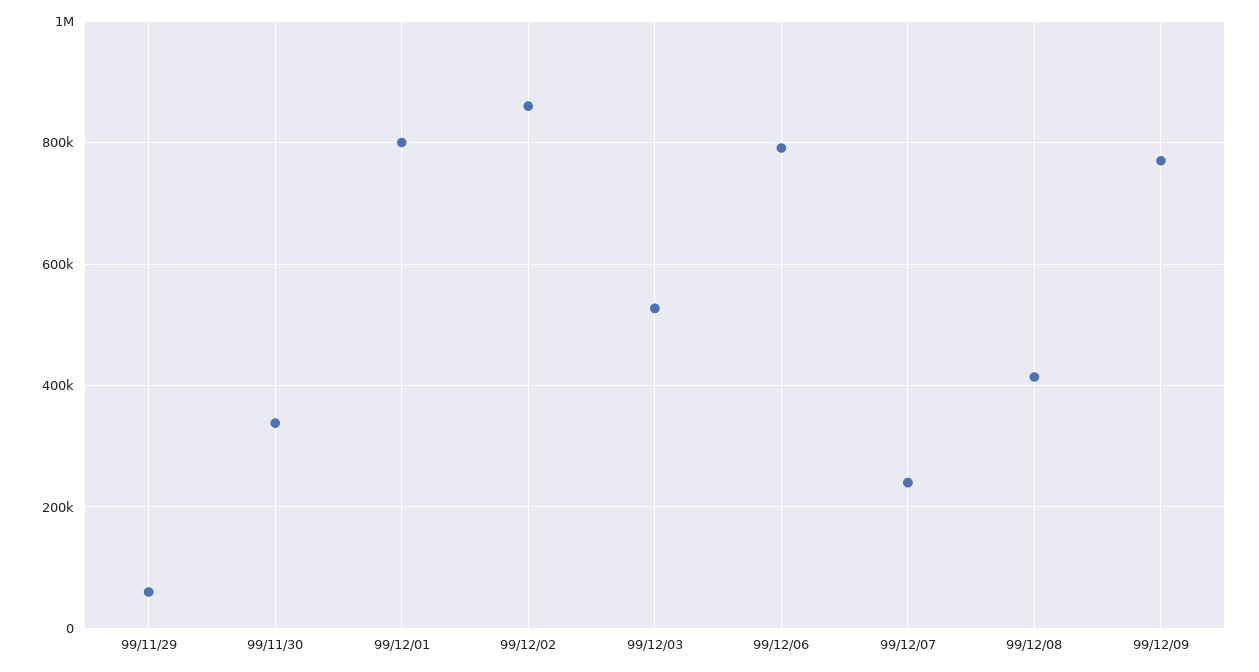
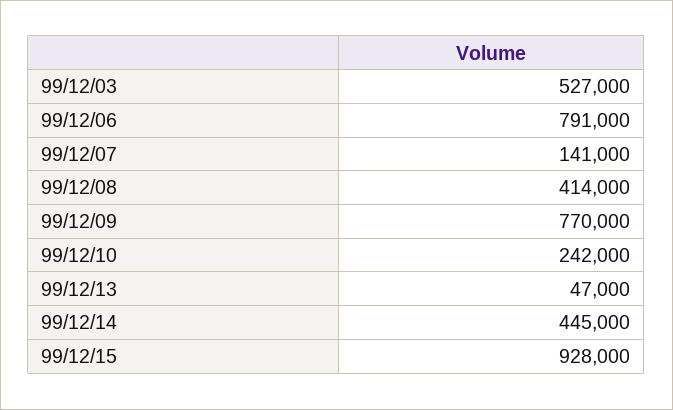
99/11/29: 60000 -> none
99/11/30: 340000 -> none
99/12/01: 800000 -> none
99/12/02: 860000 -> none
99/12/07: 240000 -> 141000
99/12/10: none -> 242000
99/12/13: none -> 47000
99/12/14: none -> 445000
99/12/15: none -> 928000

